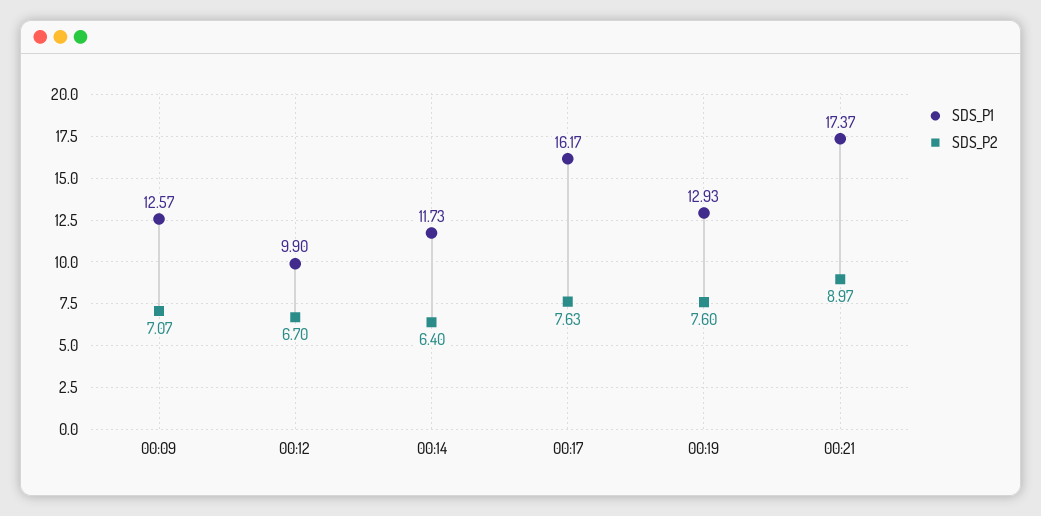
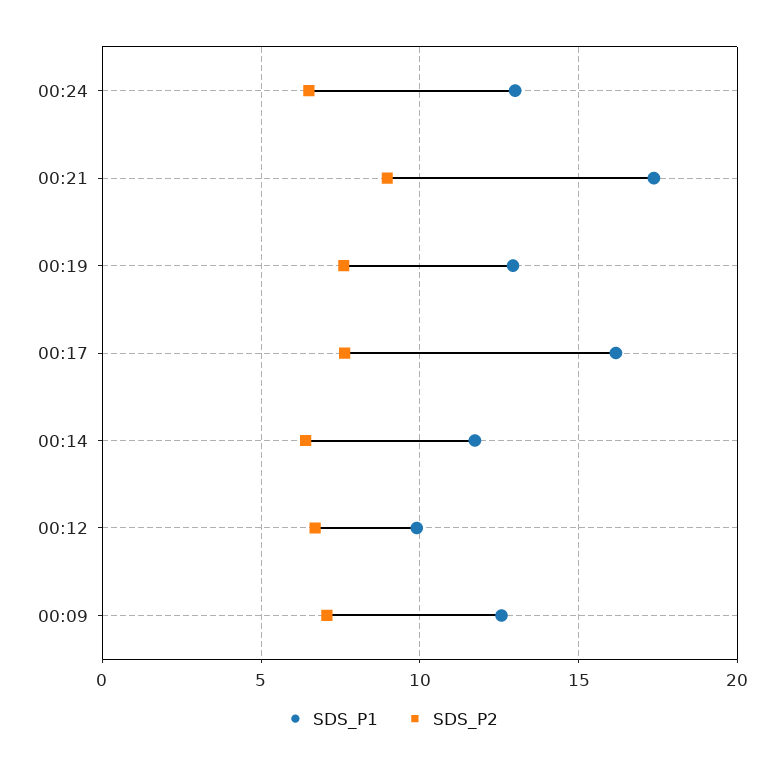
SDS_P1, 00:24: none -> 13
SDS_P2, 00:24: none -> 6.5

